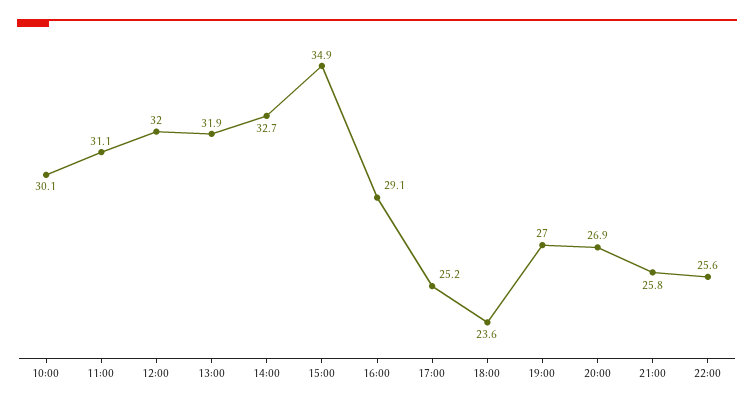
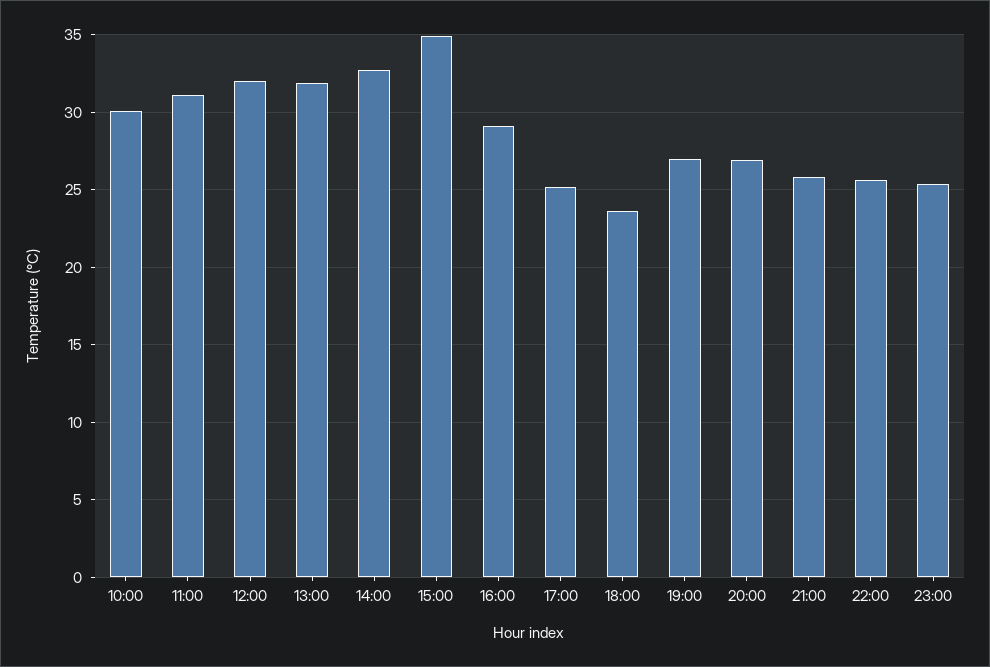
23:00: none -> 25.5

